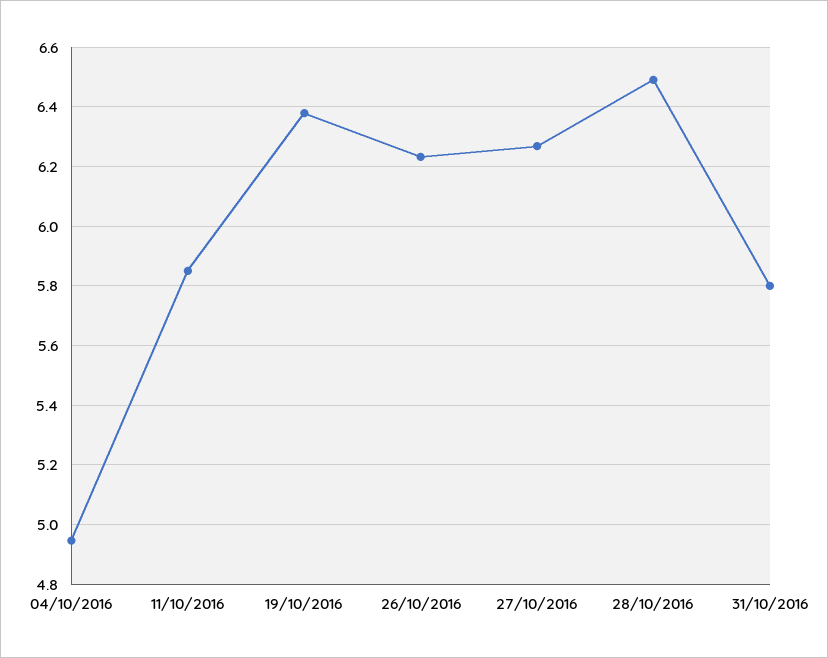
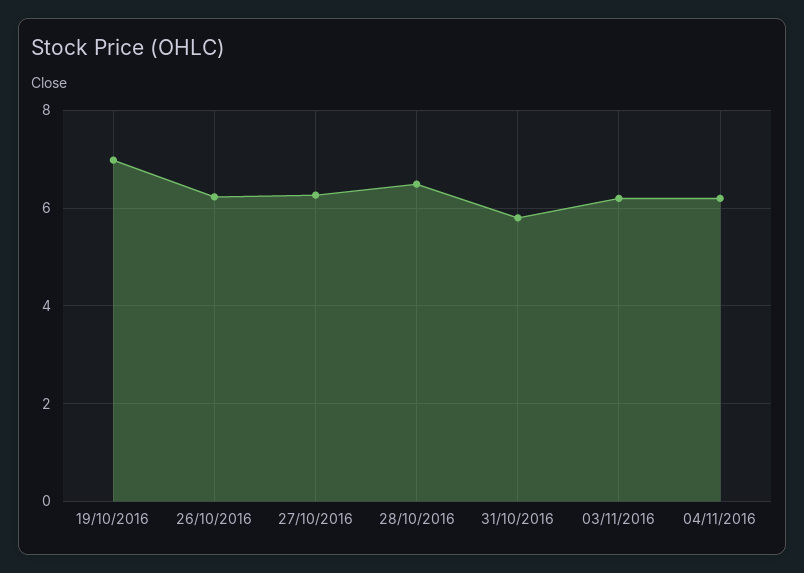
04/10/2016: 4.95 -> none
11/10/2016: 5.85 -> none
19/10/2016: 6.375 -> 7
03/11/2016: none -> 6.2
04/11/2016: none -> 6.2

